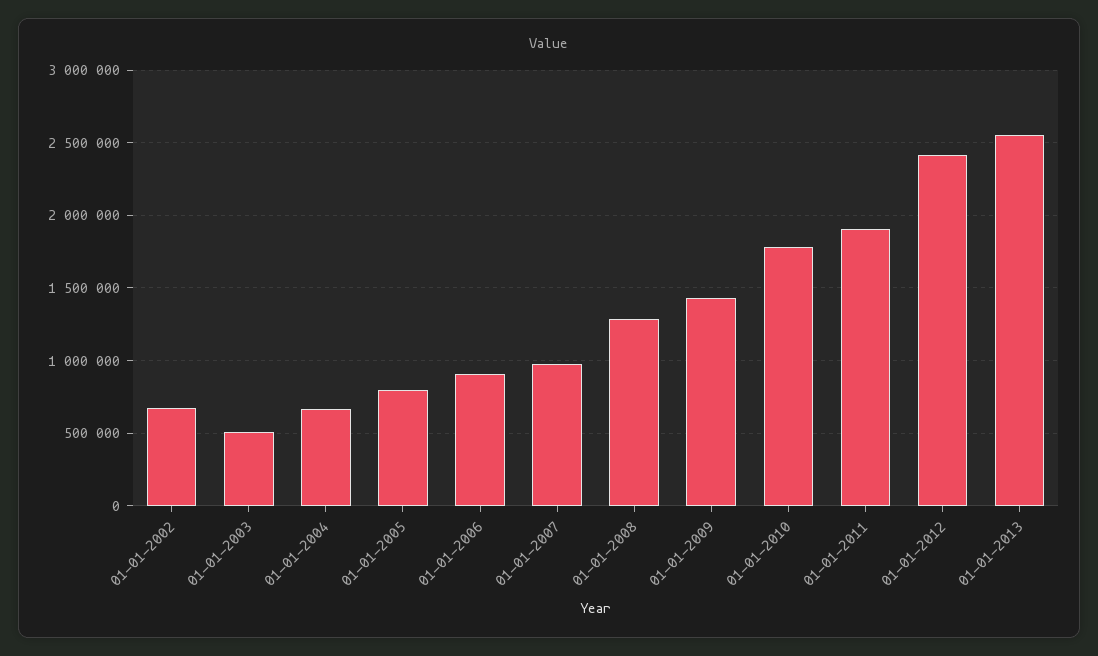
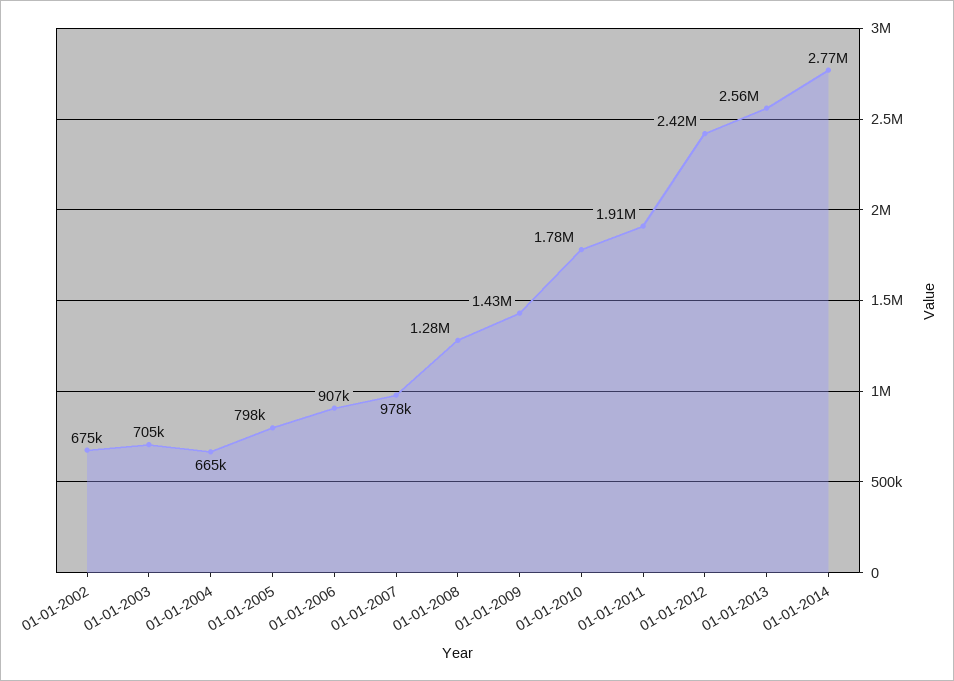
01-01-2003: 500000 -> 705000
01-01-2014: none -> 2770000

